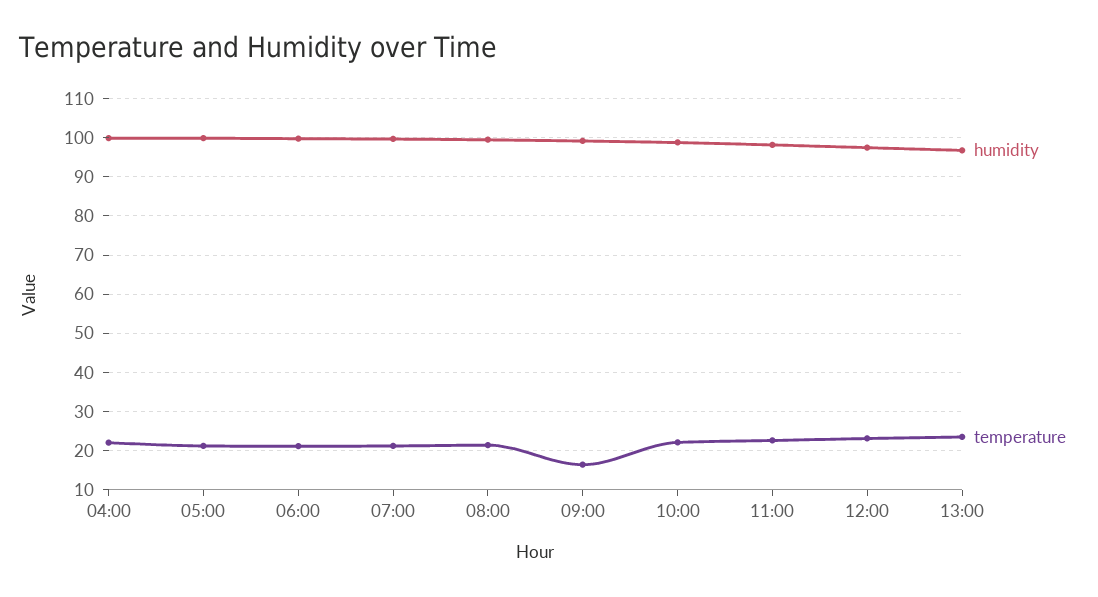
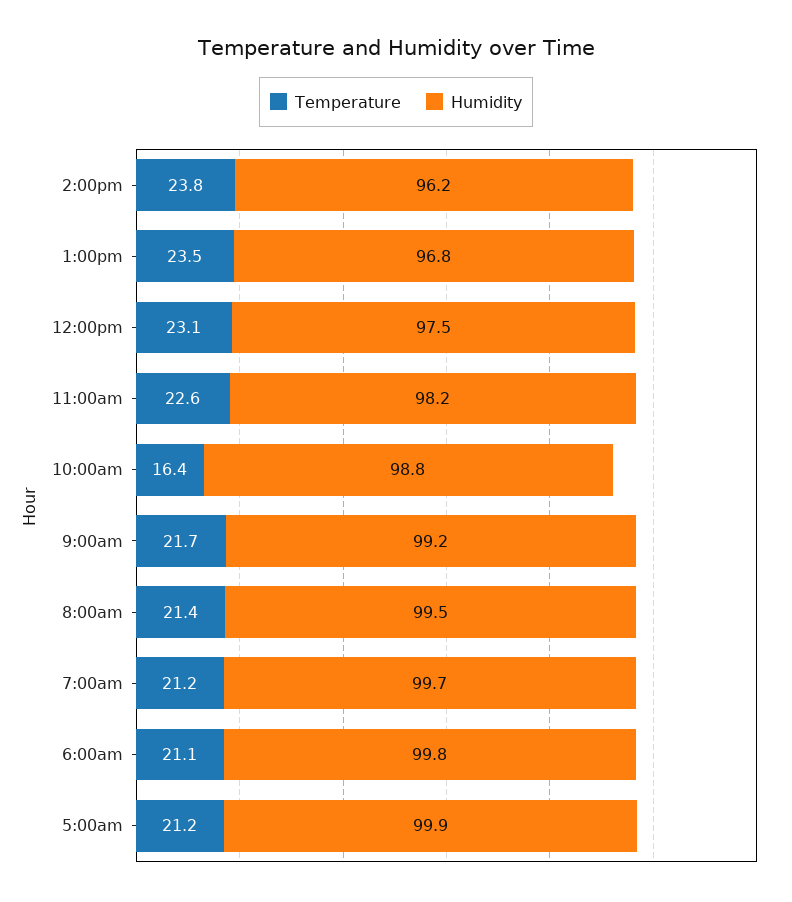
humidity, 04:00: 100 -> none
temperature, 04:00: 22 -> none
temperature, 09:00: 16 -> 21.7
temperature, 10:00: 22 -> 16.4
temperature, 2:00pm: none -> 23.8
humidity, 2:00pm: none -> 96.2

